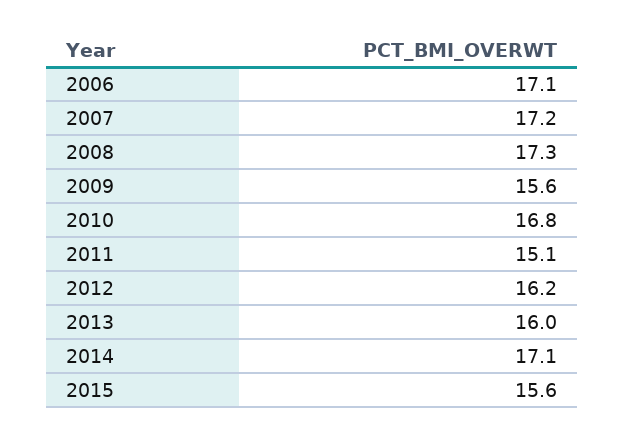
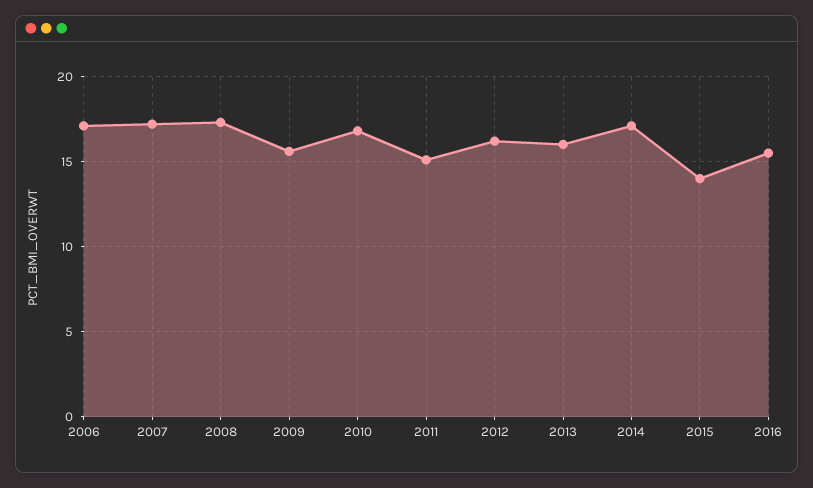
2015: 15.6 -> 14
2016: none -> 15.5

